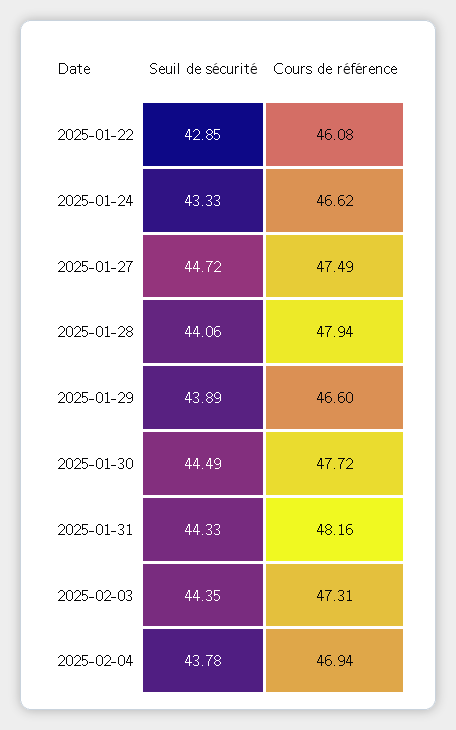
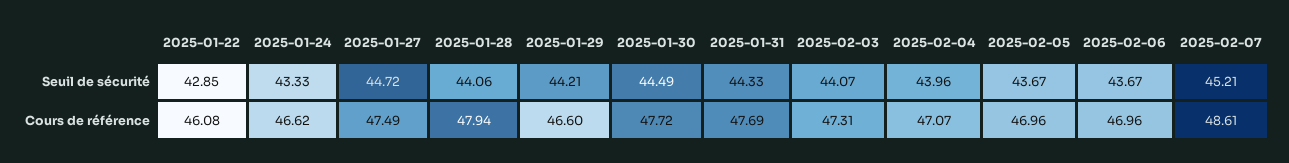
Seuil de sécurité, 2025-01-29: 43.89 -> 44.21
Cours de référence, 2025-01-31: 48.16 -> 47.69
Seuil de sécurité, 2025-02-03: 44.35 -> 44.07
Seuil de sécurité, 2025-02-04: 43.78 -> 43.96
Cours de référence, 2025-02-04: 46.94 -> 47.07
Seuil de sécurité, 2025-02-05: none -> 43.67
Seuil de sécurité, 2025-02-06: none -> 43.67
Seuil de sécurité, 2025-02-07: none -> 45.21
Cours de référence, 2025-02-05: none -> 46.96
Cours de référence, 2025-02-06: none -> 46.96
Cours de référence, 2025-02-07: none -> 48.61

